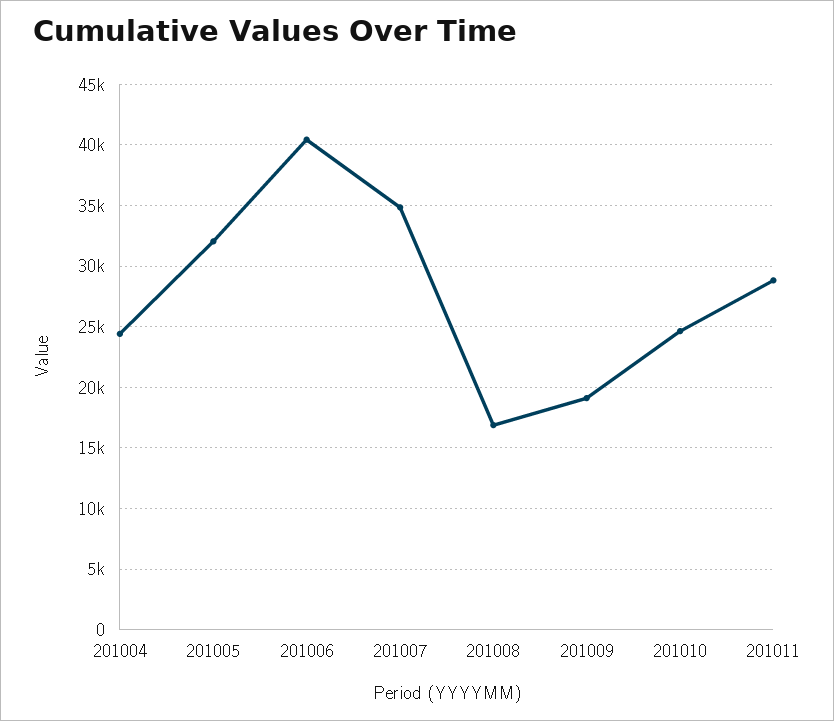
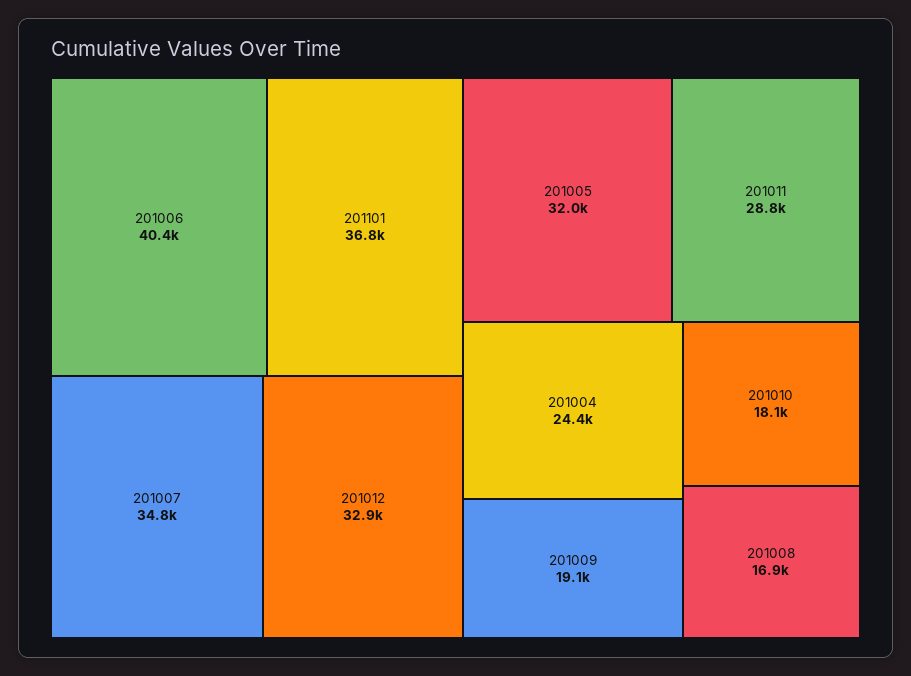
201010: 24500 -> 18100
201101: none -> 36800
201012: none -> 32900

